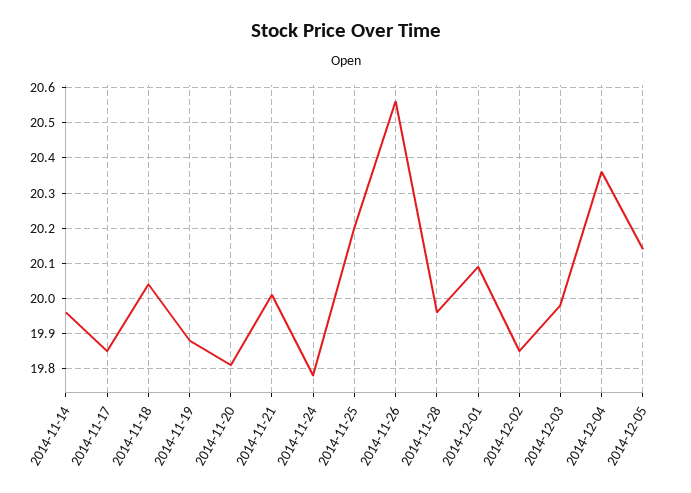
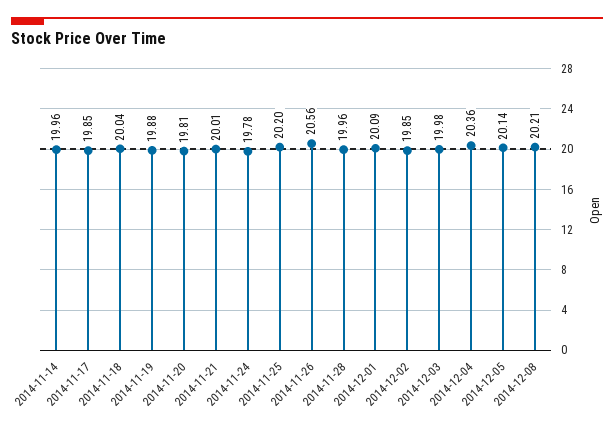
2014-12-08: none -> 20.21

